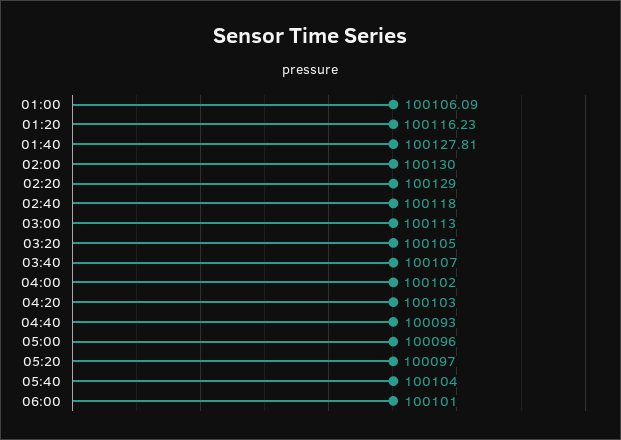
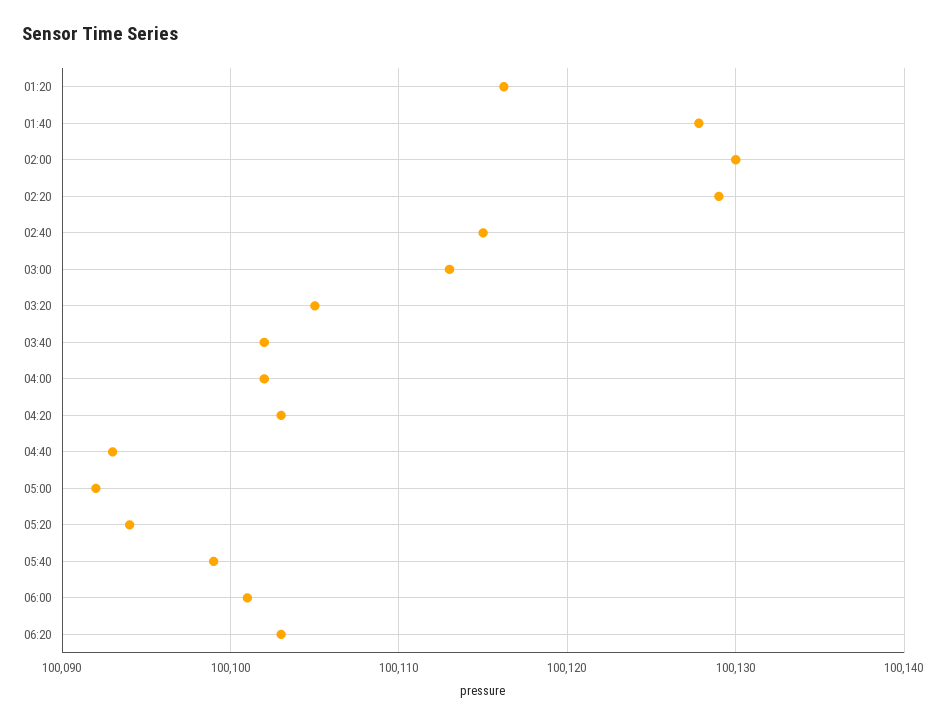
01:00: 100106.09 -> none
02:40: 100118 -> 100115
03:40: 100107 -> 100102
05:00: 100096 -> 100092
05:20: 100097 -> 100094
05:40: 100104 -> 100099
06:20: none -> 100103

